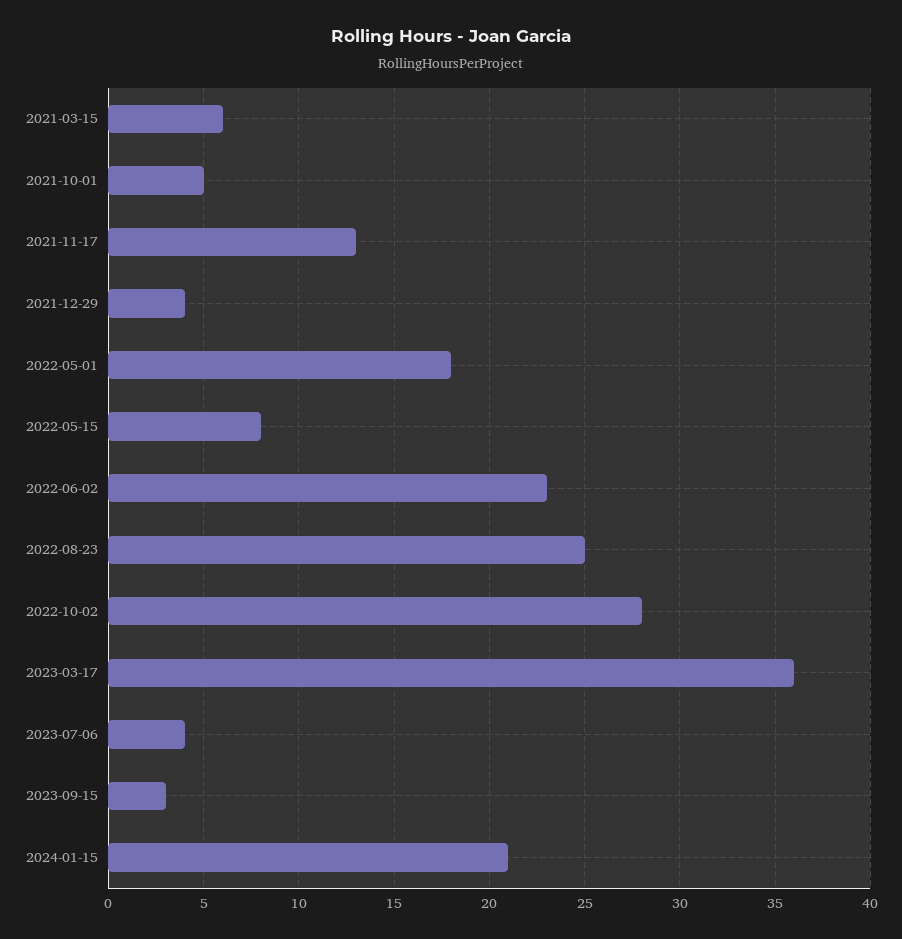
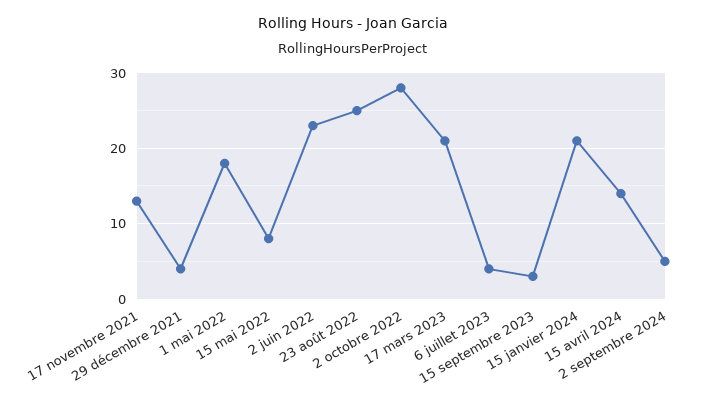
2021-03-15: 6 -> none
2021-10-01: 5 -> none
2023-03-17: 36 -> 21
15 avril 2024: none -> 14
2 septembre 2024: none -> 5

